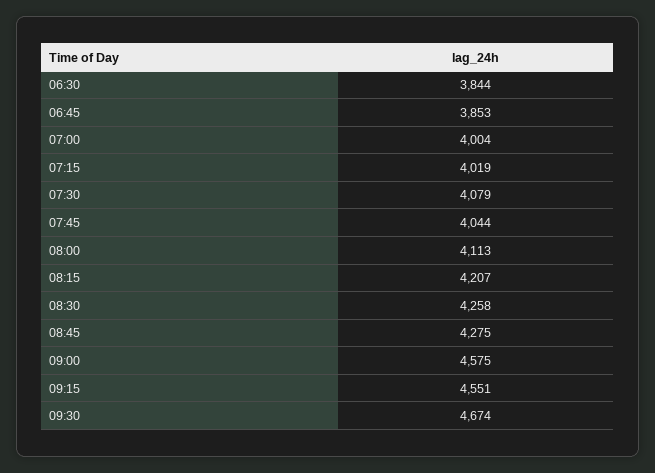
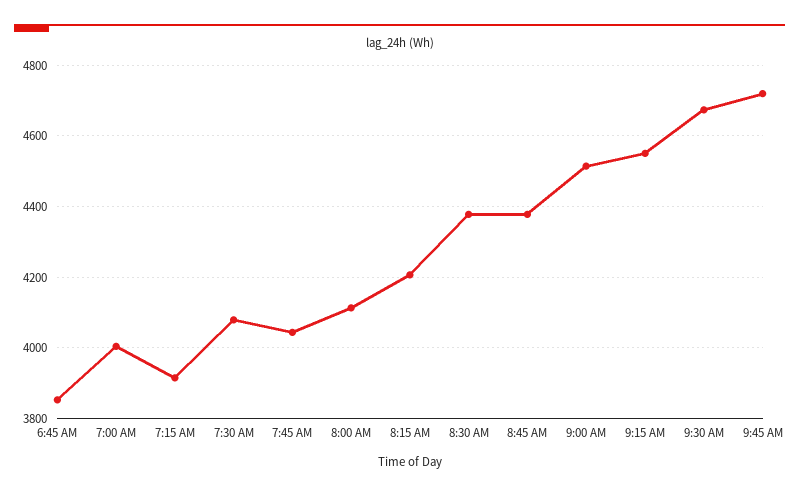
06:30: 3844 -> none
07:15: 4019 -> 3920
08:30: 4258 -> 4380
08:45: 4275 -> 4380
09:00: 4575 -> 4520
9:45 AM: none -> 4720

